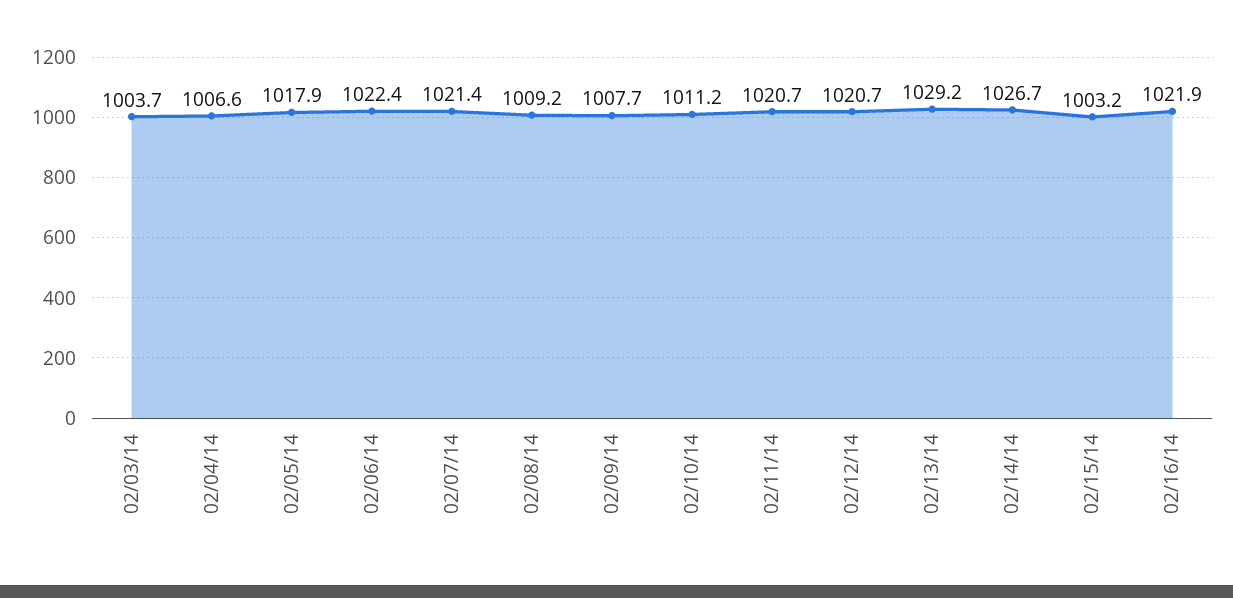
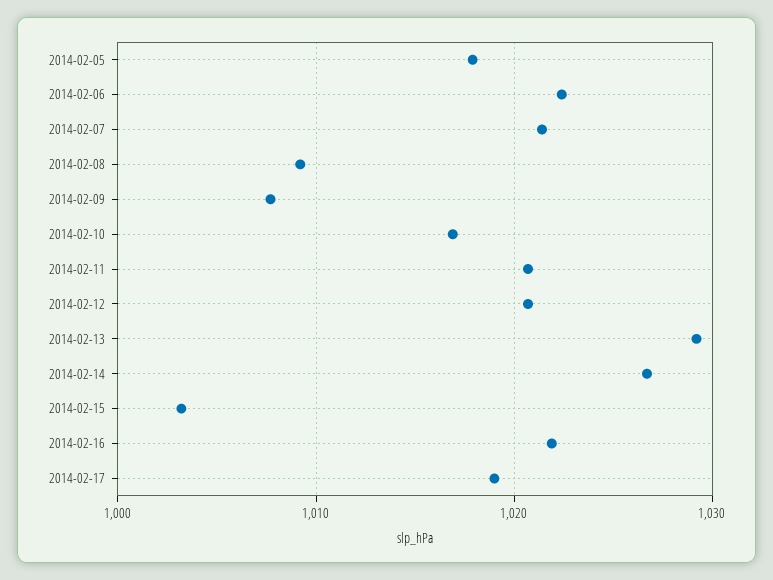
02/03/14: 1003.7 -> none
02/04/14: 1006.6 -> none
02/10/14: 1011.2 -> 1017
2014-02-17: none -> 1019

